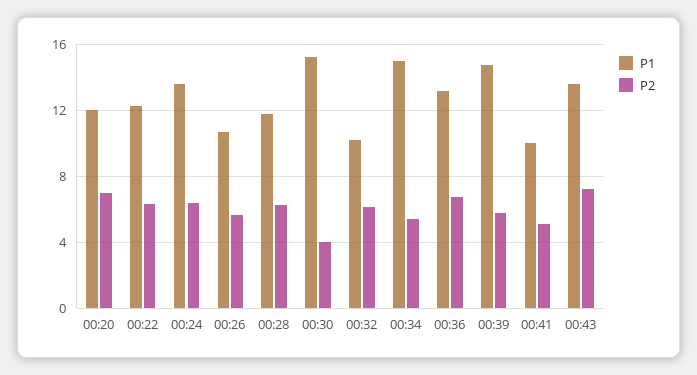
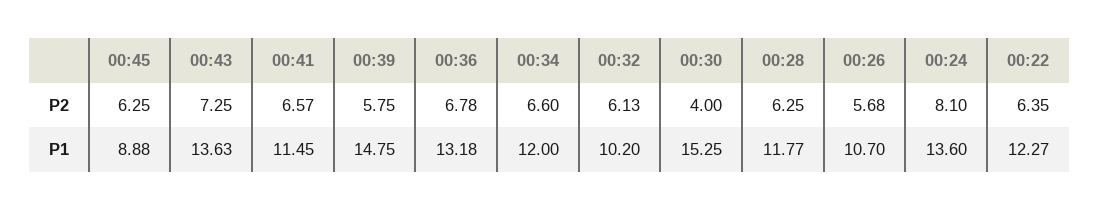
P1, 00:20: 12 -> none
P2, 00:20: 7 -> none
P2, 00:24: 6.5 -> 8.1
P1, 00:34: 15 -> 12
P2, 00:34: 5.5 -> 6.6
P1, 00:41: 10 -> 11.45
P2, 00:41: 5 -> 6.57
P2, 00:45: none -> 6.25
P1, 00:45: none -> 8.88

